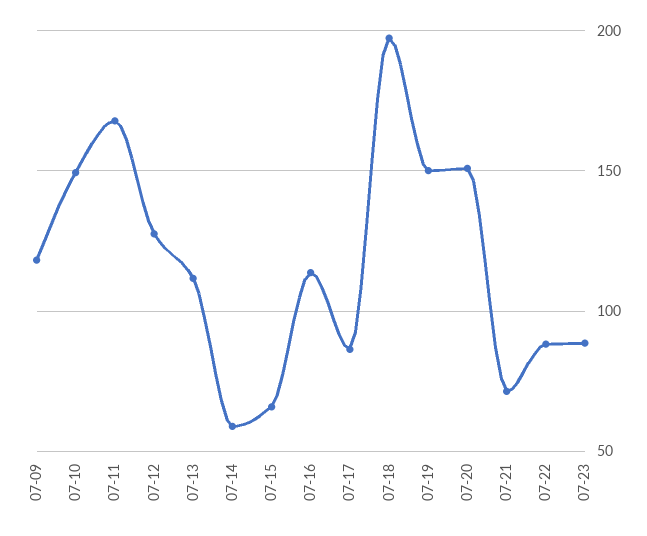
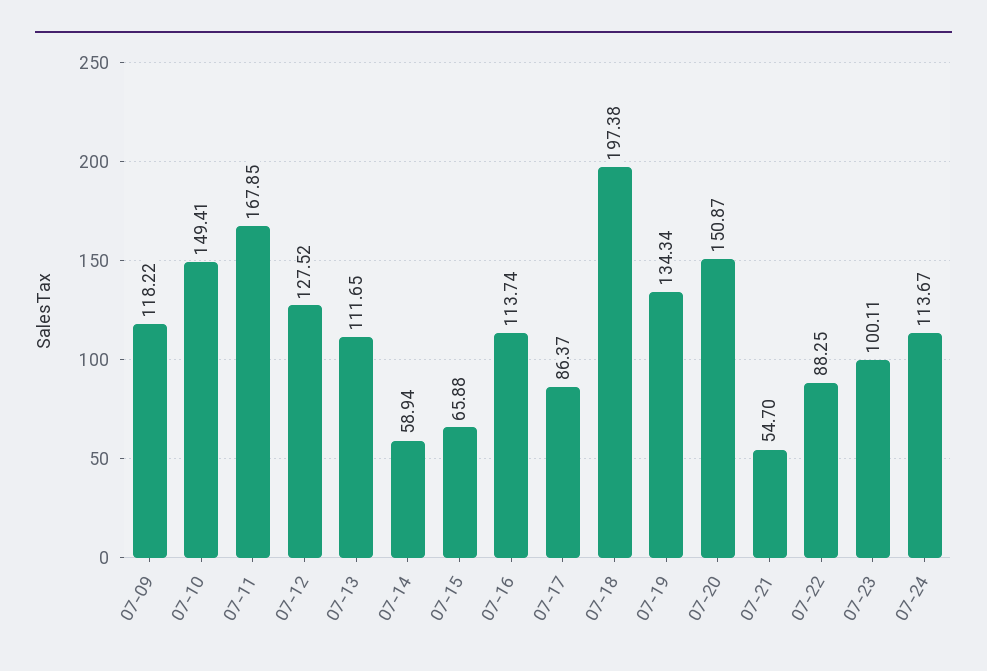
07-19: 150 -> 134.34
07-21: 70 -> 54.7
07-23: 90 -> 100.11
07-24: none -> 113.67

